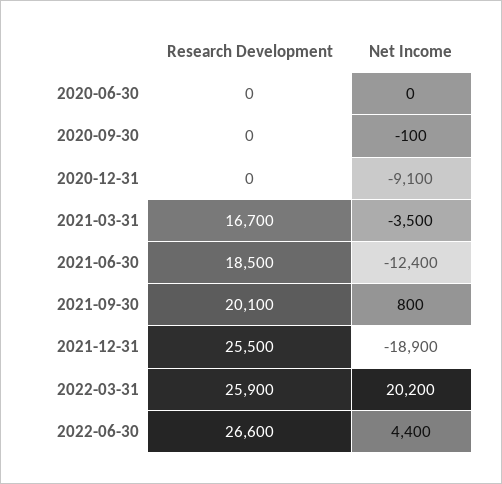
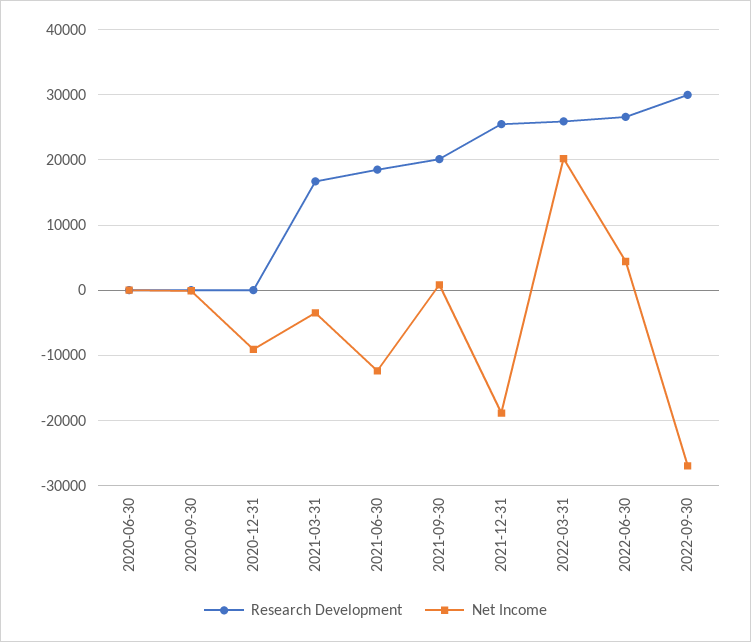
Research Development, 2022-09-30: none -> 30000
Net Income, 2022-09-30: none -> -27000

